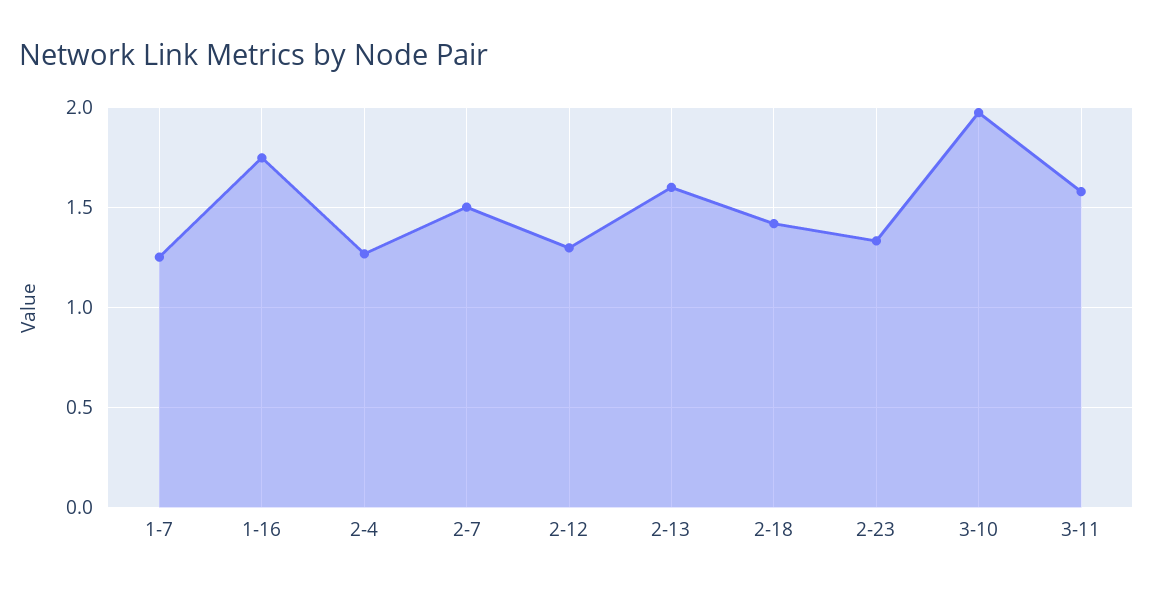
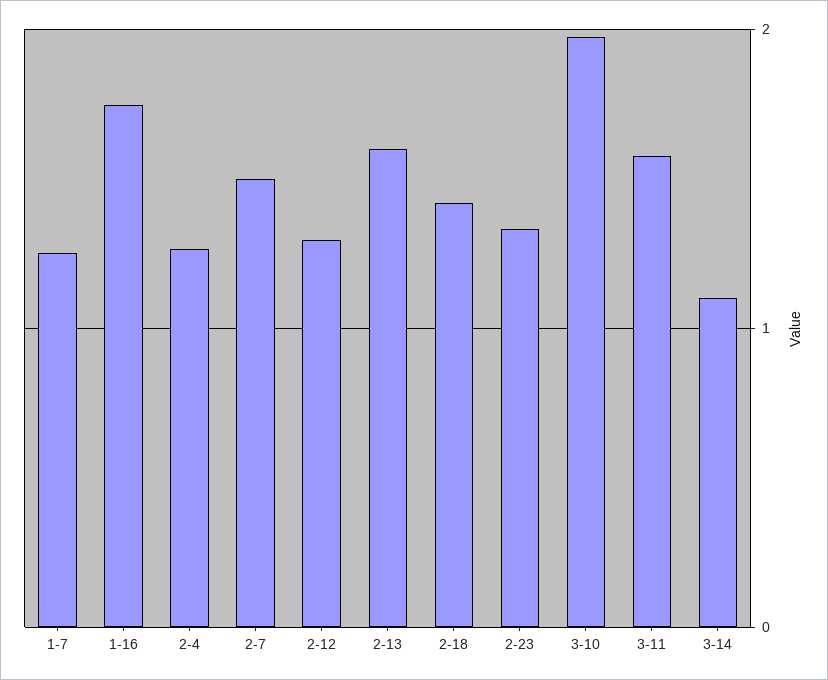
3-14: none -> 1.1

